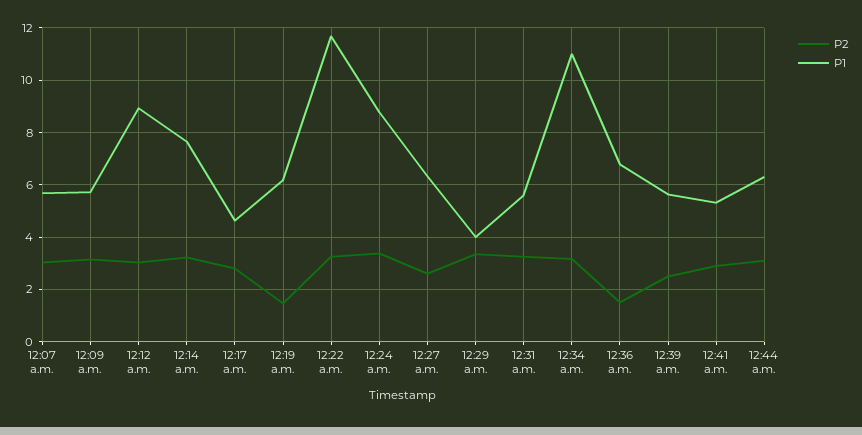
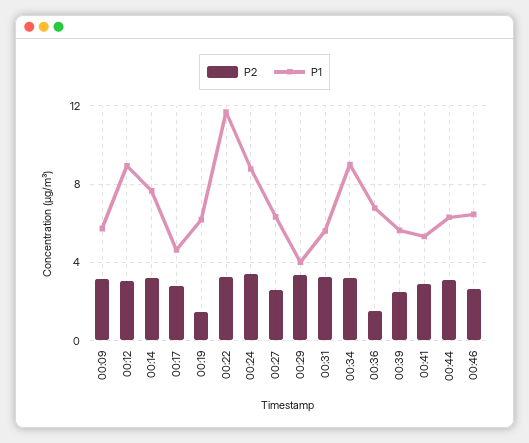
P2, 12:07 a.m.: 3 -> none
P1, 12:07 a.m.: 5.75 -> none
P1, 12:34 a.m.: 11 -> 9
P2, 00:46: none -> 2.5
P1, 00:46: none -> 6.5

